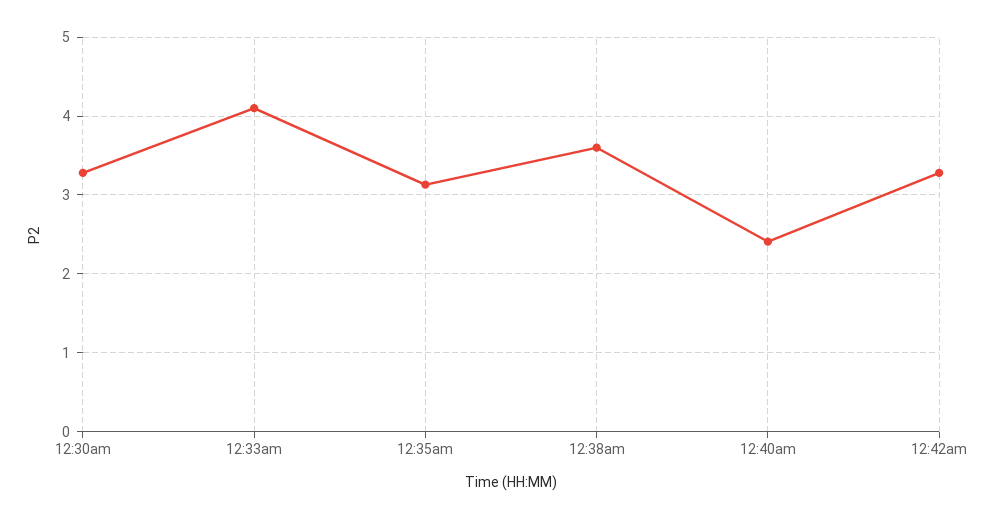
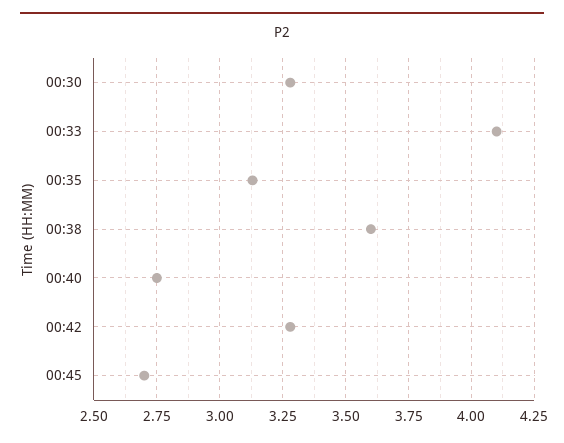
12:40am: 2.4 -> 2.75
00:45: none -> 2.7

